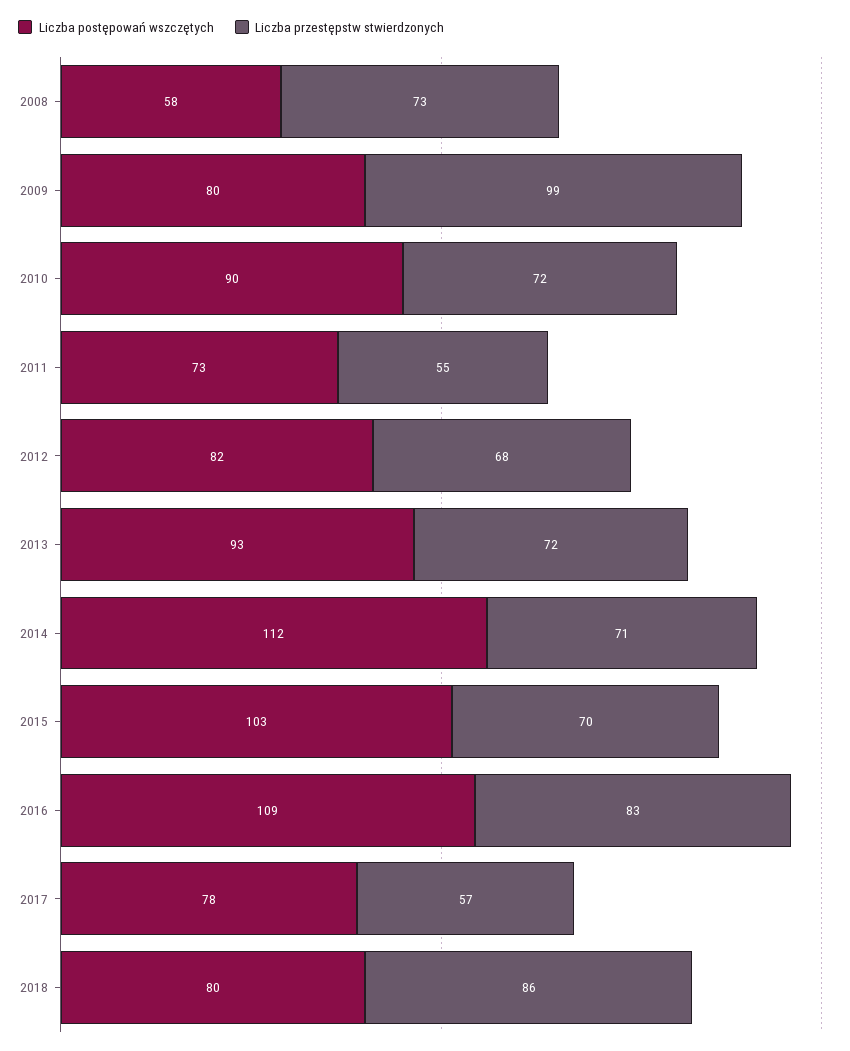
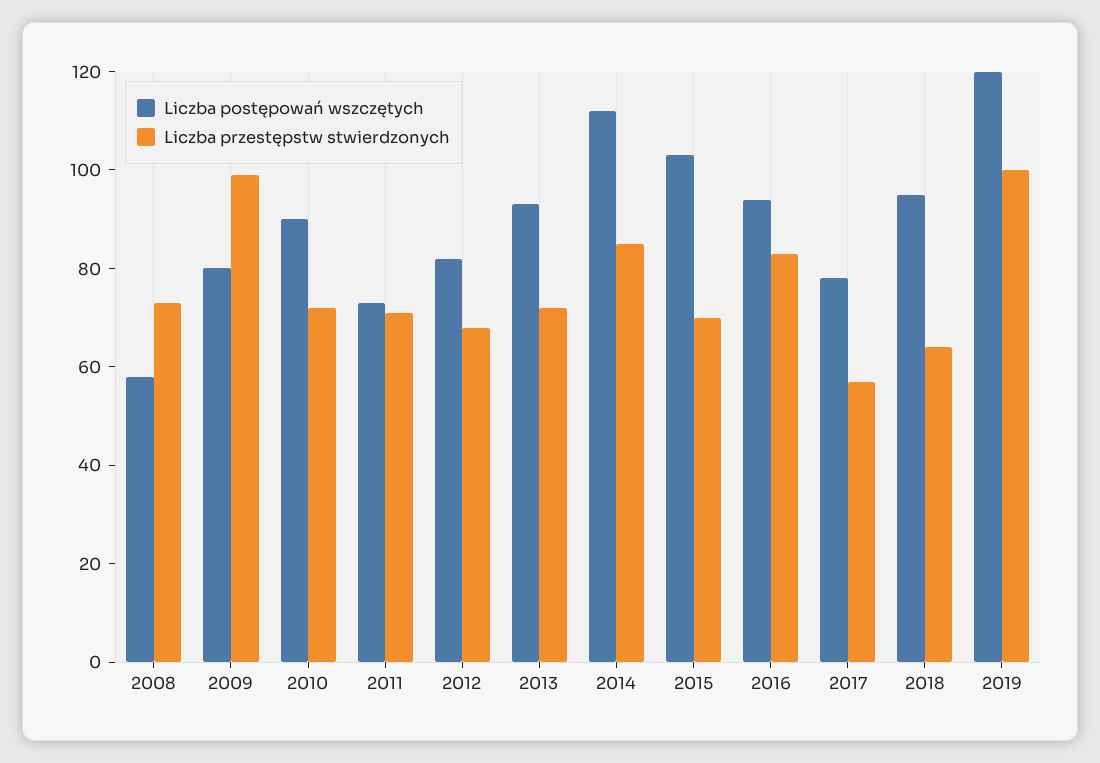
Liczba przestępstw stwierdzonych, 2011: 55 -> 70
Liczba przestępstw stwierdzonych, 2014: 71 -> 85
Liczba postępowań wszczętych, 2016: 109 -> 95
Liczba postępowań wszczętych, 2018: 80 -> 95
Liczba przestępstw stwierdzonych, 2018: 86 -> 65
Liczba postępowań wszczętych, 2019: none -> 120
Liczba przestępstw stwierdzonych, 2019: none -> 100

